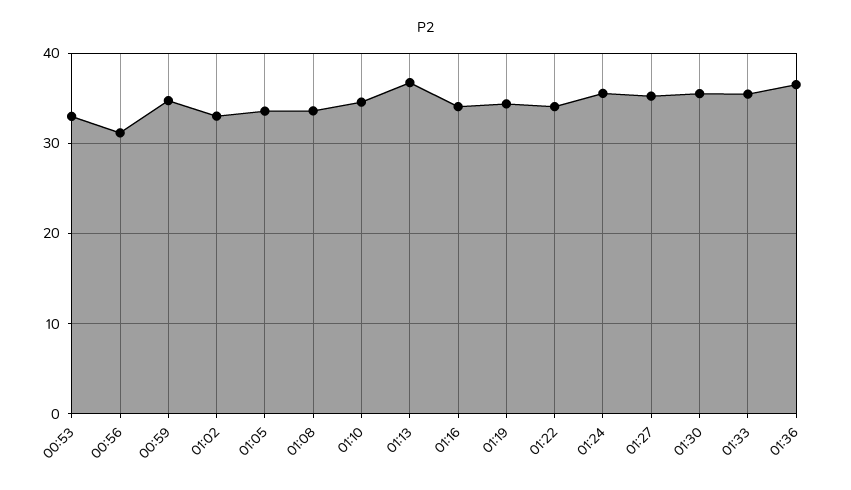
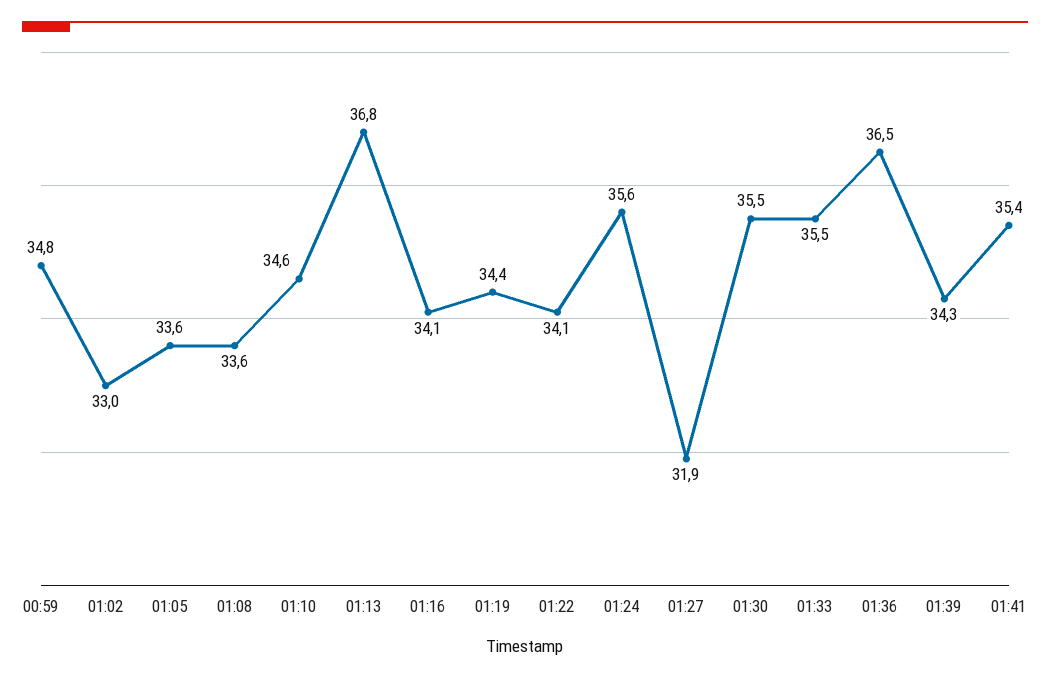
00:53: 33 -> none
00:56: 31 -> none
01:27: 35 -> 31.9
01:39: none -> 34.3
01:41: none -> 35.4

